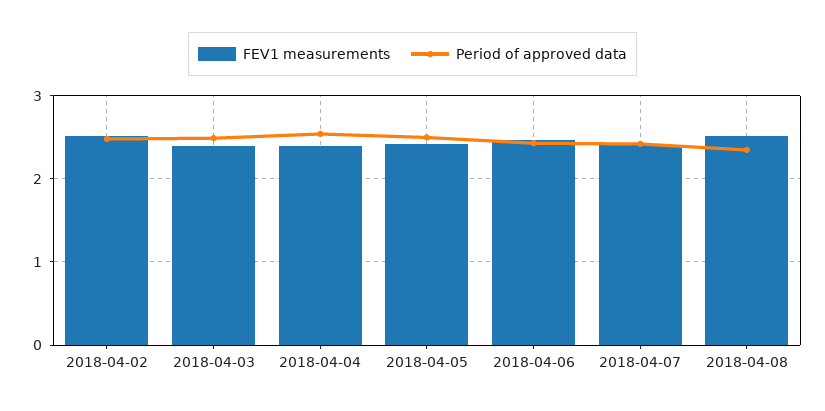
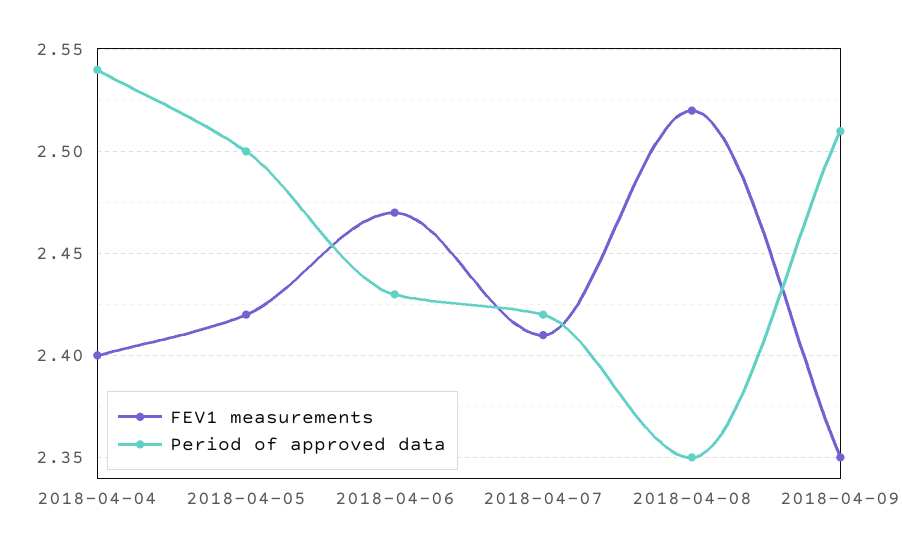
FEV1 measurements, 2018-04-02: 2.5 -> none
Period of approved data, 2018-04-02: 2.5 -> none
FEV1 measurements, 2018-04-03: 2.4 -> none
Period of approved data, 2018-04-03: 2.5 -> none
FEV1 measurements, 2018-04-09: none -> 2.35
Period of approved data, 2018-04-09: none -> 2.51

